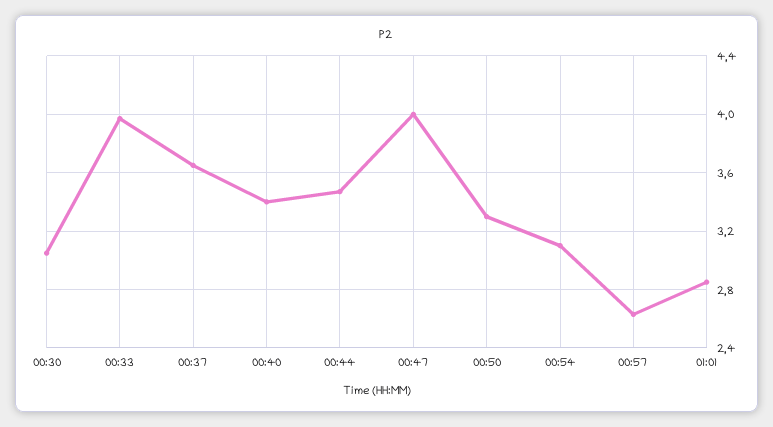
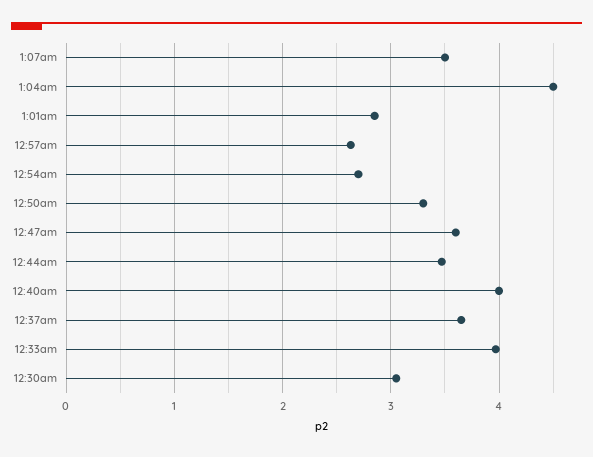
00:40: 3.4 -> 4
00:47: 4 -> 3.6
00:54: 3.1 -> 2.7
1:07am: none -> 3.5
1:04am: none -> 4.5

